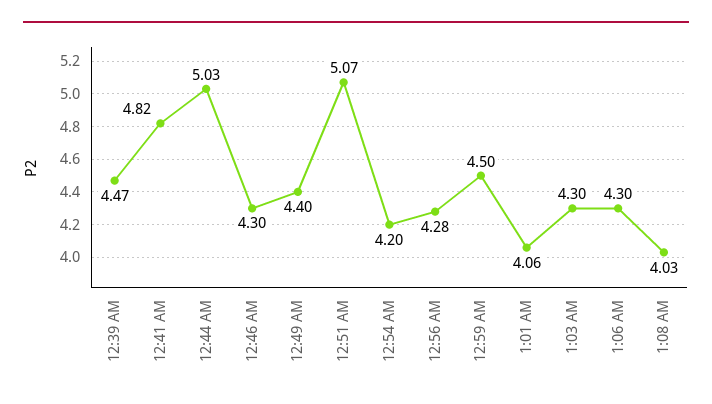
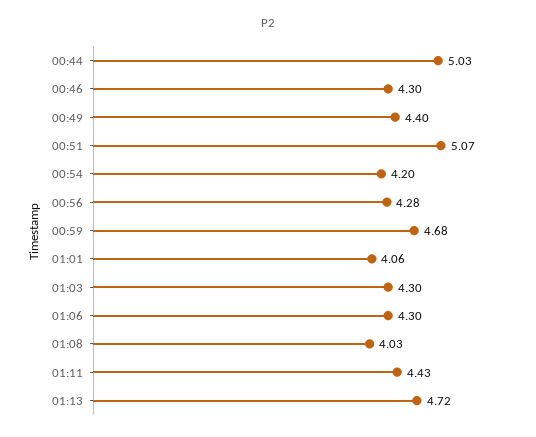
12:39 AM: 4.47 -> none
12:41 AM: 4.82 -> none
12:59 AM: 4.5 -> 4.68
01:11: none -> 4.43
01:13: none -> 4.72

